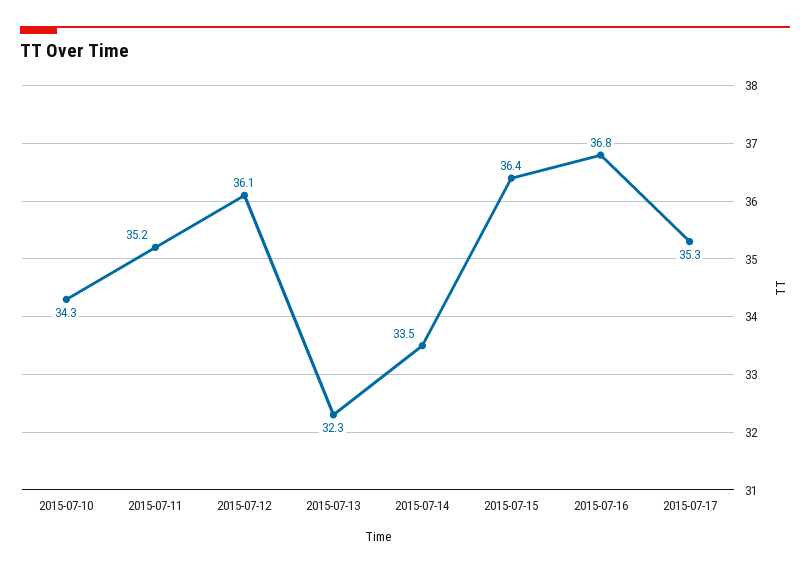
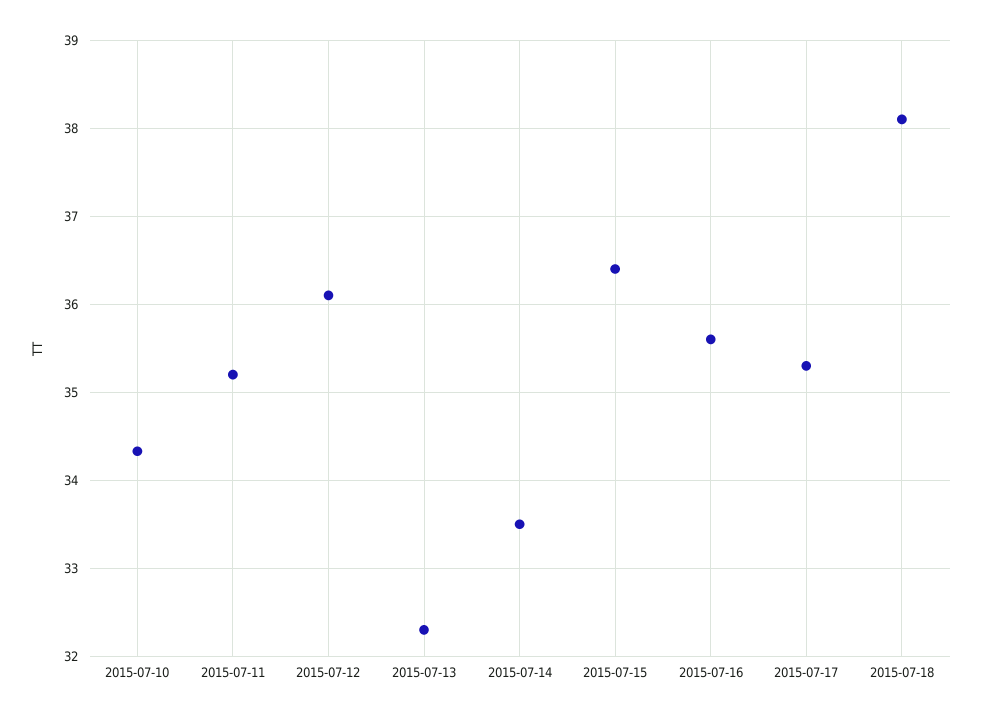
2015-07-16: 36.8 -> 35.6
2015-07-18: none -> 38.1

